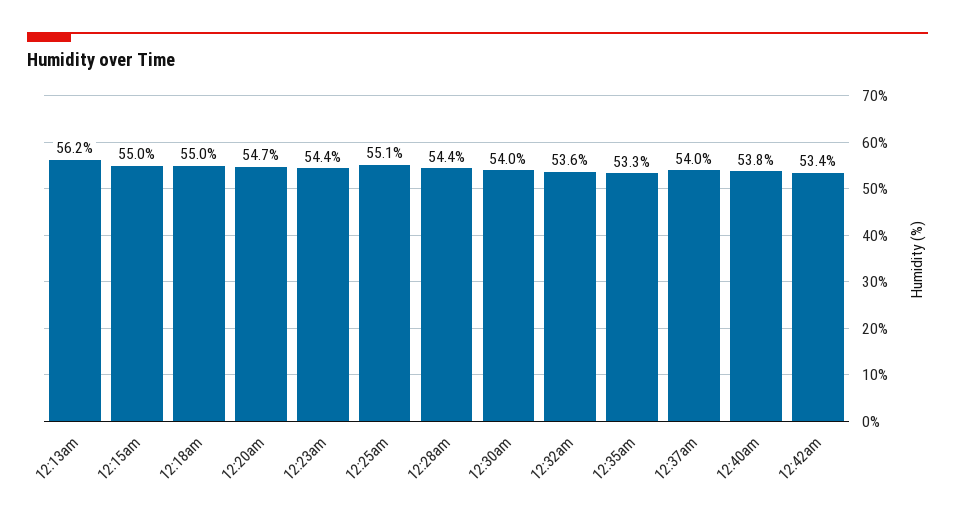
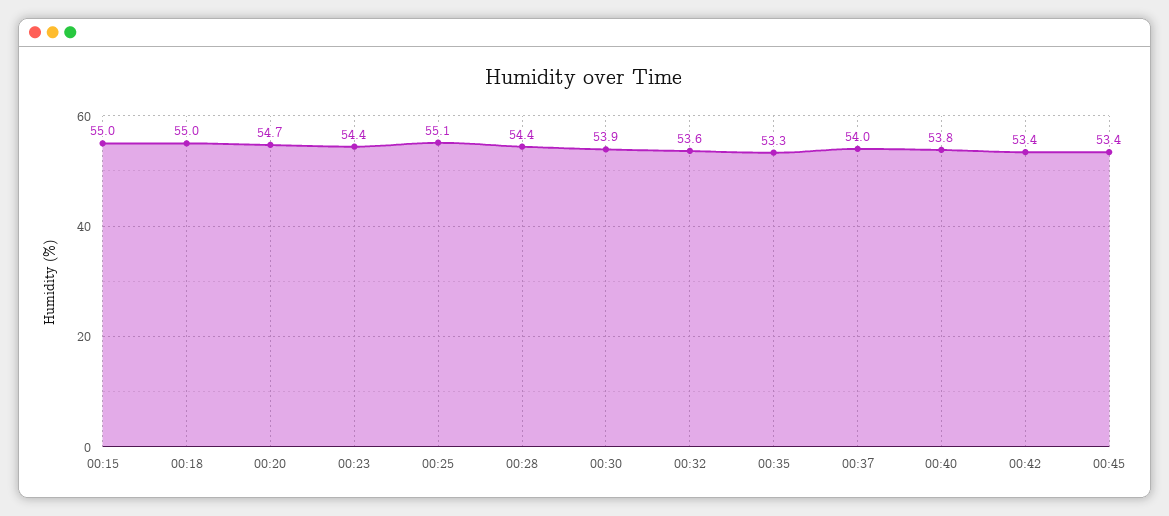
12:13am: 56.2 -> none
12:30am: 54 -> 53.9
00:45: none -> 53.4

